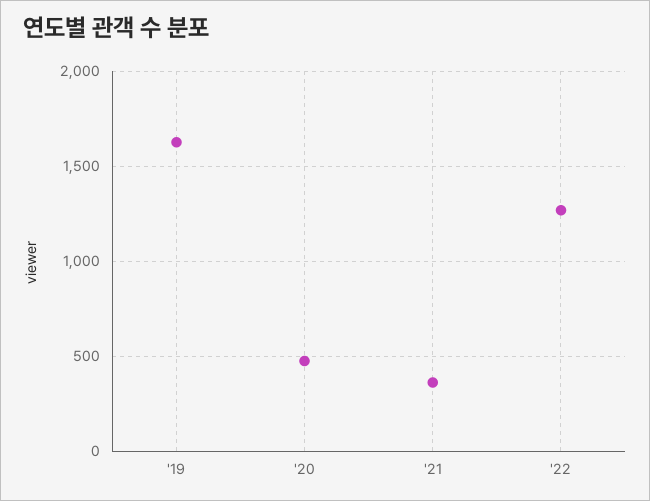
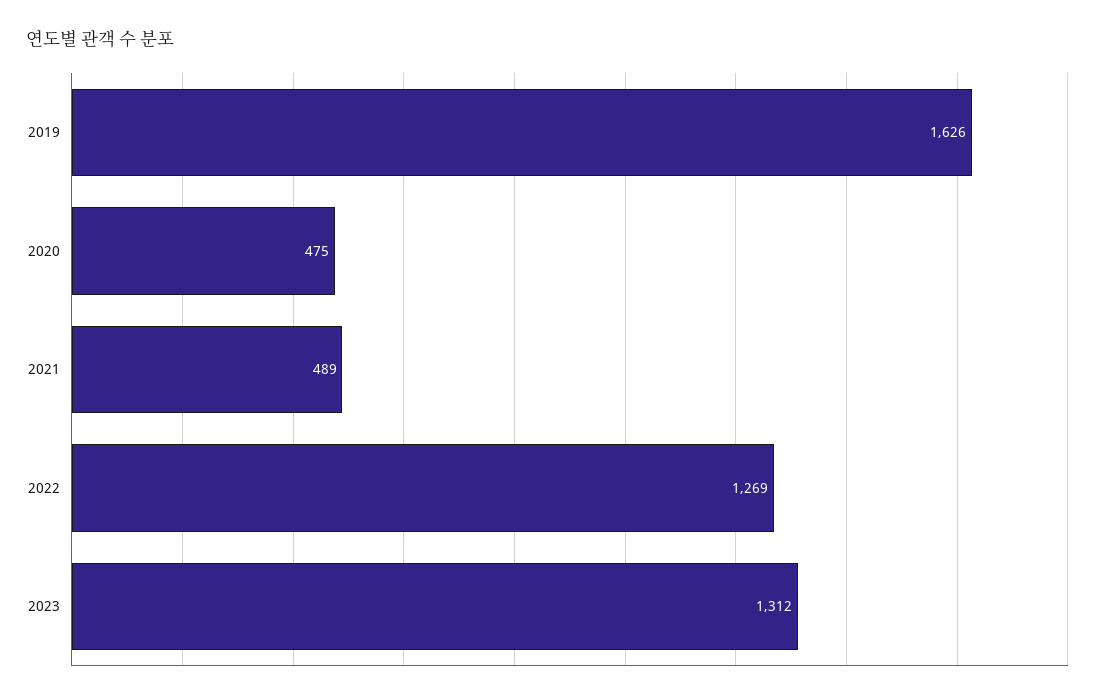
'21: 350 -> 489
2023: none -> 1312

